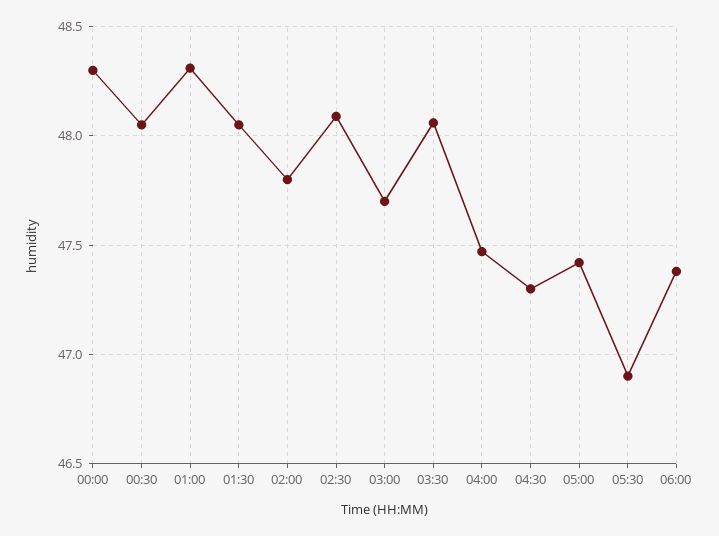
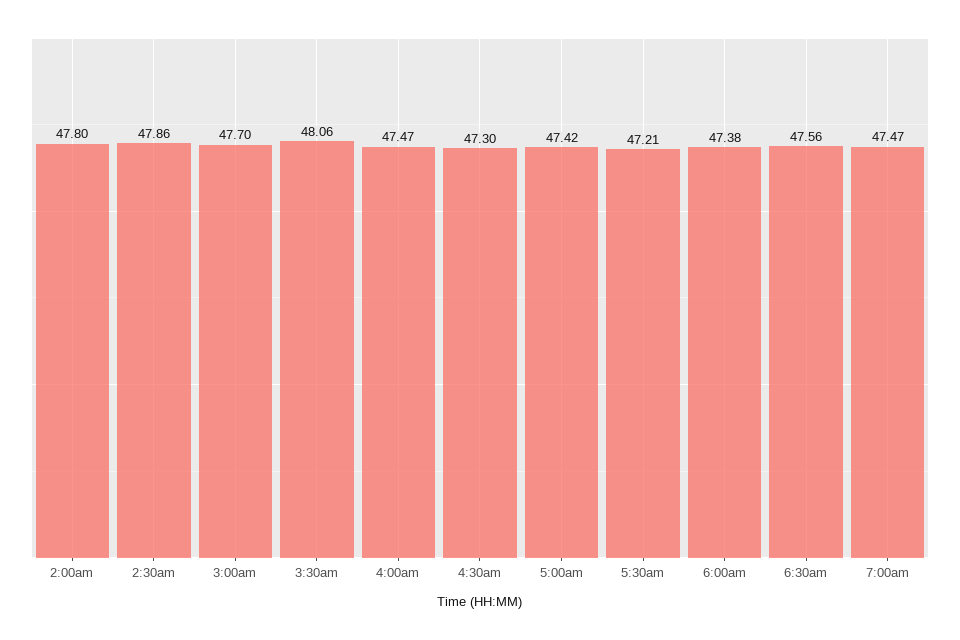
00:00: 48.3 -> none
00:30: 48.05 -> none
01:00: 48.3 -> none
01:30: 48.05 -> none
02:30: 48.1 -> 47.86
05:30: 46.9 -> 47.21
6:30am: none -> 47.56
7:00am: none -> 47.47

